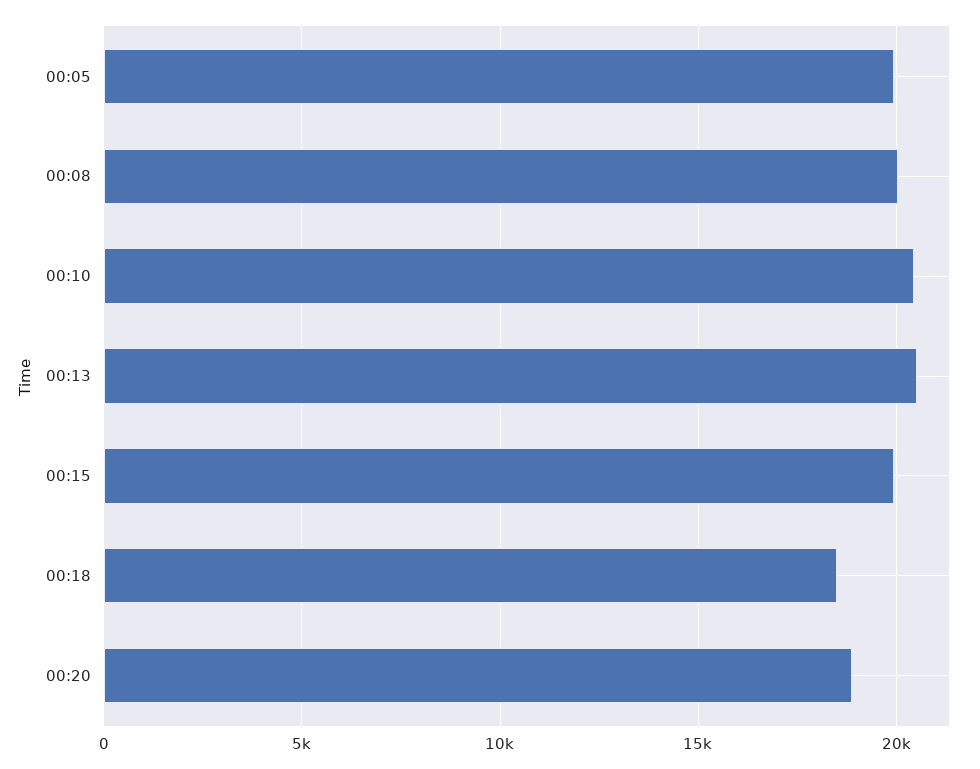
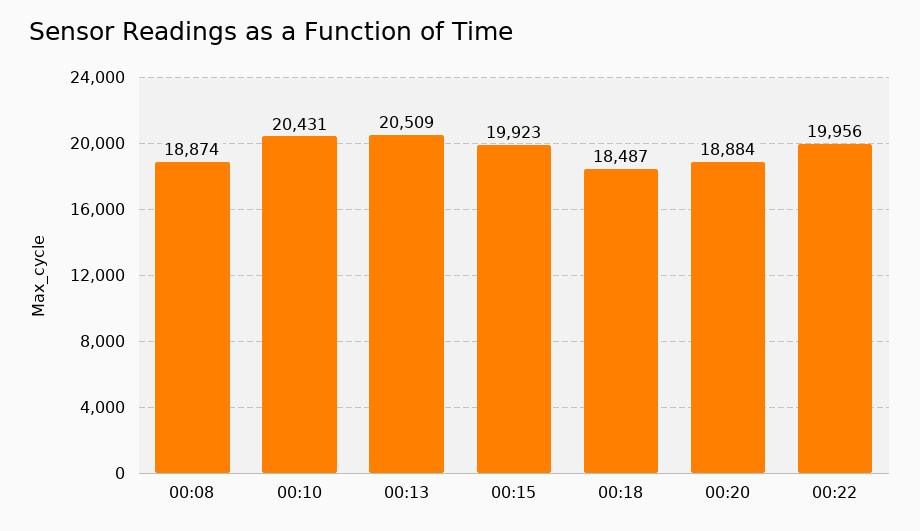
00:05: 20000 -> none
00:08: 20000 -> 18874
00:22: none -> 19956

